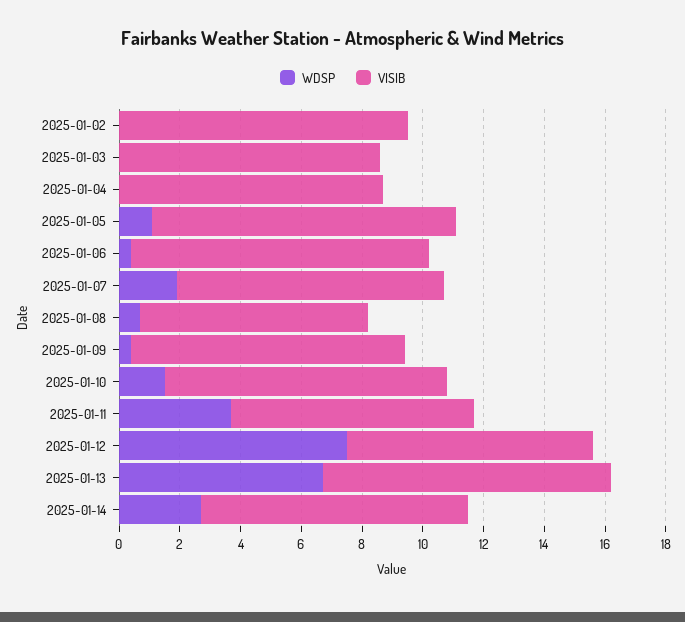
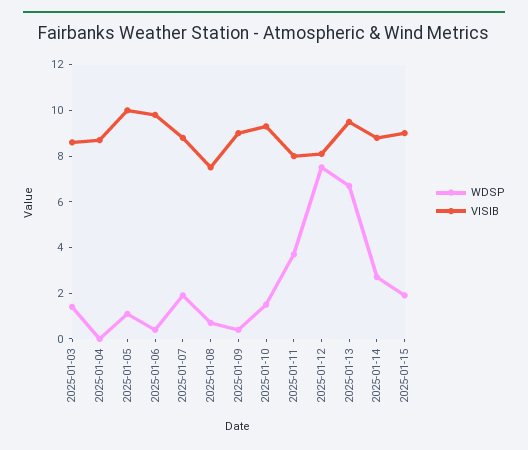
WDSP, 2025-01-02: 0 -> none
VISIB, 2025-01-02: 9.5 -> none
WDSP, 2025-01-03: 0 -> 1.5
WDSP, 2025-01-15: none -> 2
VISIB, 2025-01-15: none -> 9

